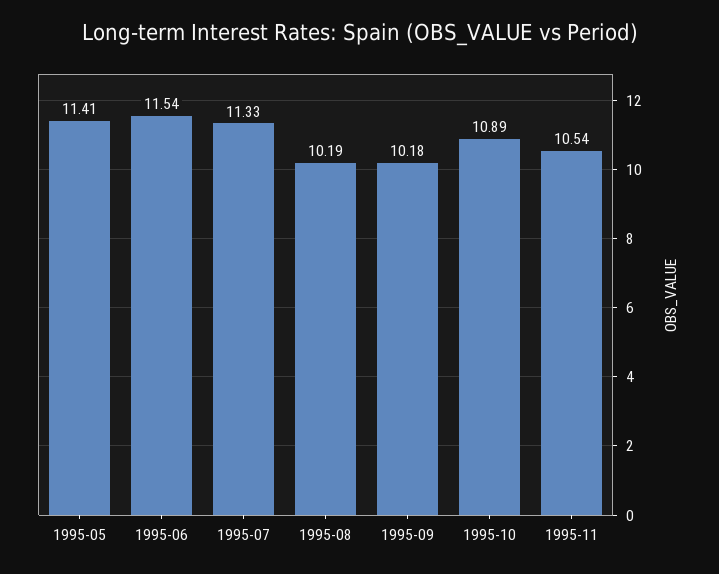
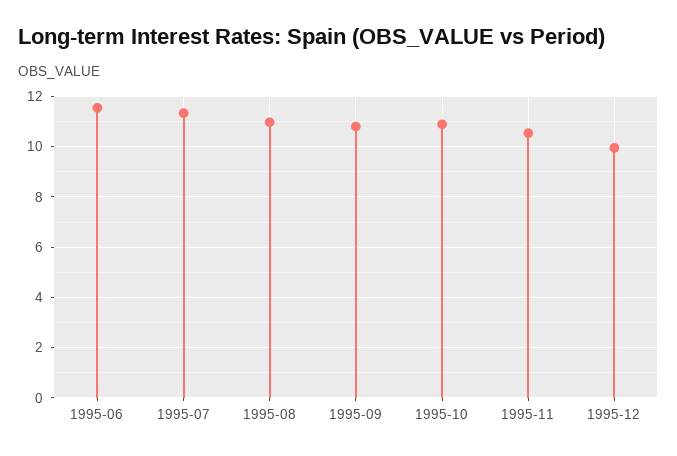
1995-05: 11.41 -> none
1995-08: 10.19 -> 11
1995-09: 10.18 -> 10.75
1995-12: none -> 10

